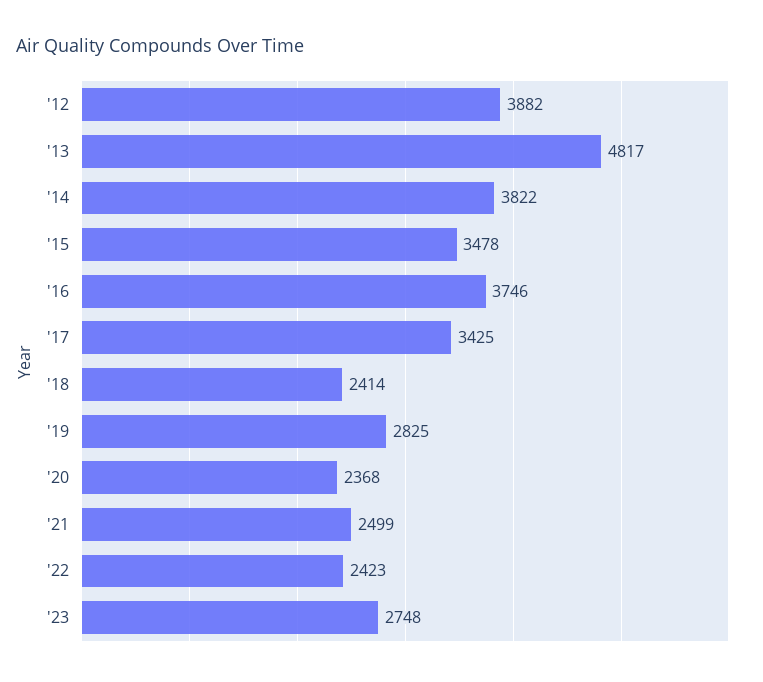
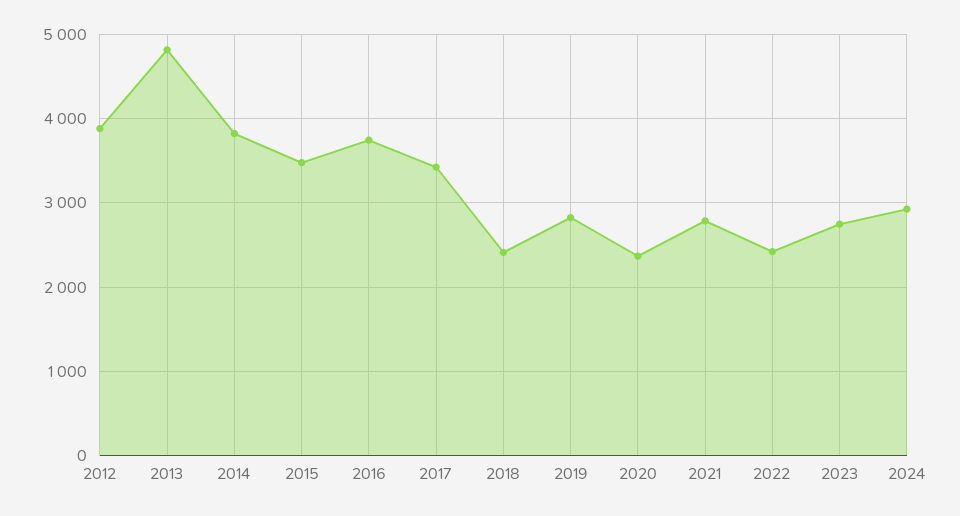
'21: 2499 -> 2800
2024: none -> 2900

